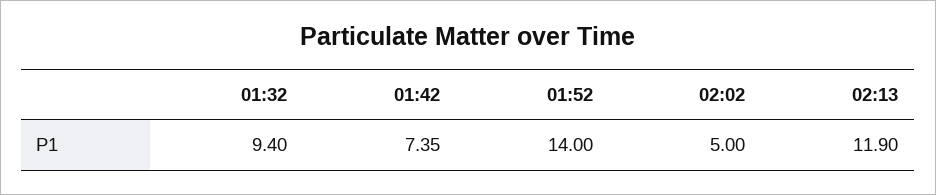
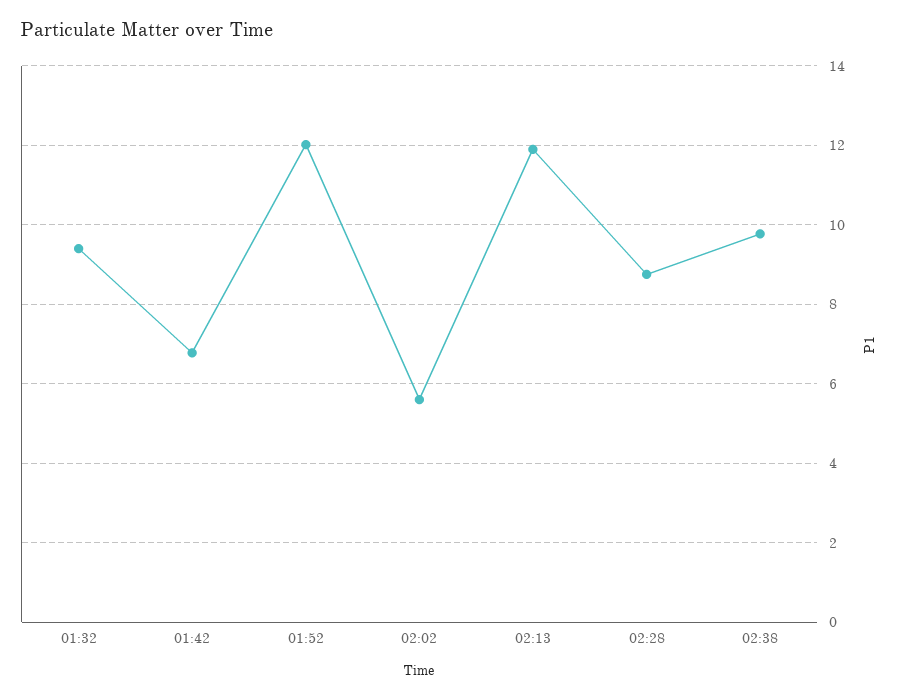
01:42: 7.35 -> 6.8
01:52: 14 -> 12
02:02: 5 -> 5.6
02:28: none -> 8.8
02:38: none -> 9.8

